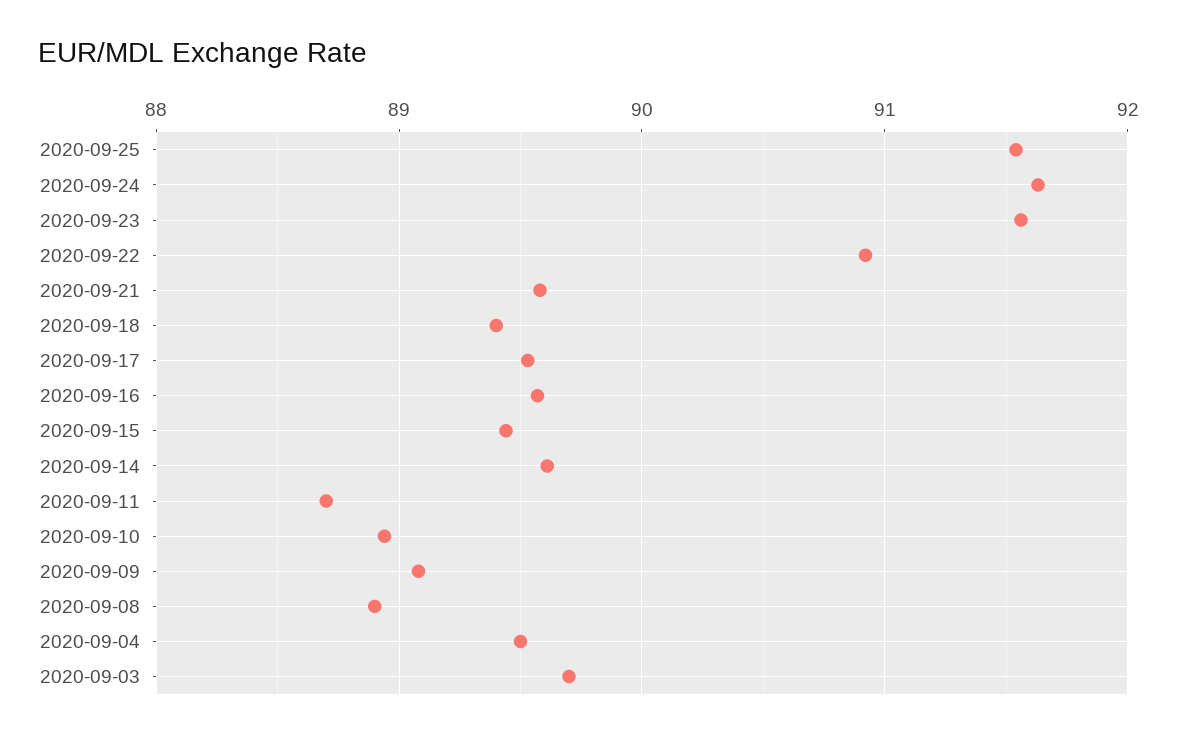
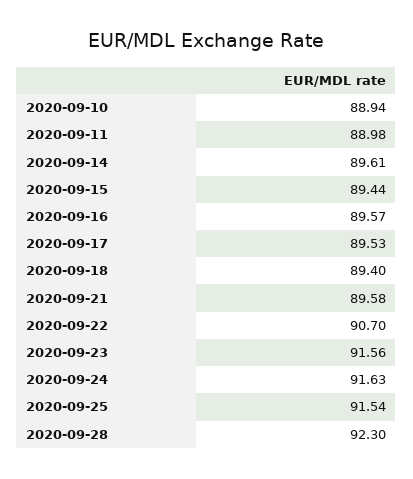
2020-09-22: 90.9 -> 90.7
2020-09-11: 88.7 -> 88.98
2020-09-09: 89.1 -> none
2020-09-08: 88.9 -> none
2020-09-04: 89.5 -> none
2020-09-03: 89.7 -> none
2020-09-28: none -> 92.3

